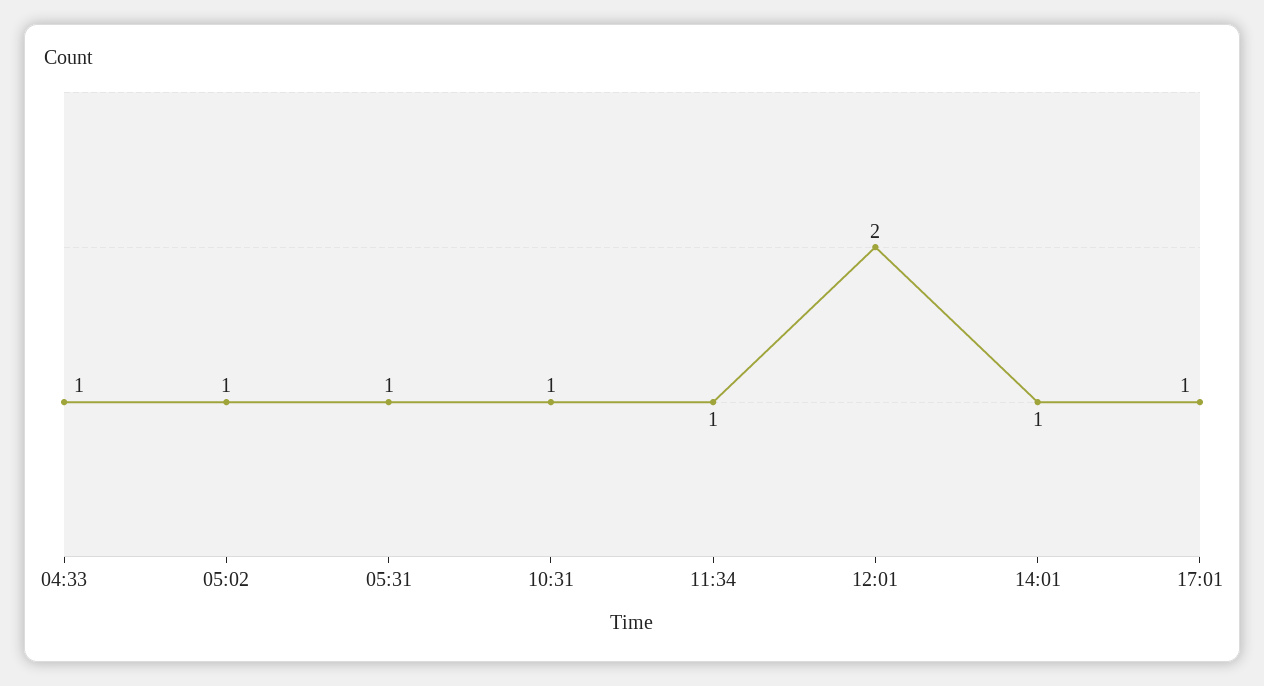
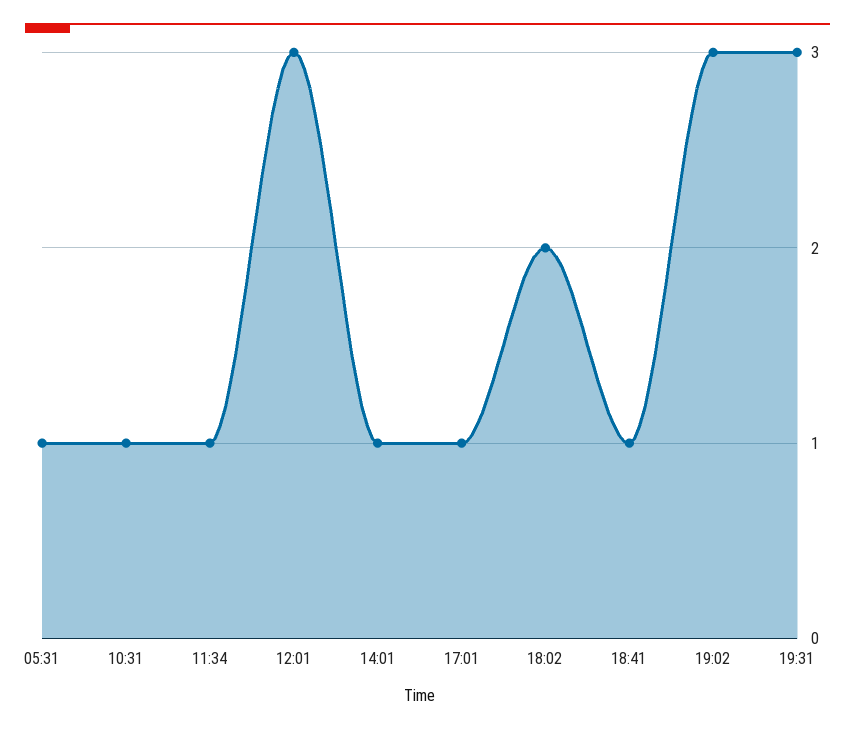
04:33: 1 -> none
05:02: 1 -> none
12:01: 2 -> 3
18:02: none -> 2
18:41: none -> 1
19:02: none -> 3
19:31: none -> 3

